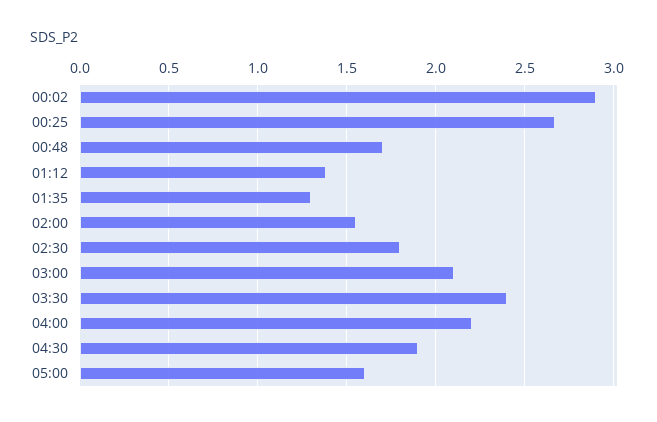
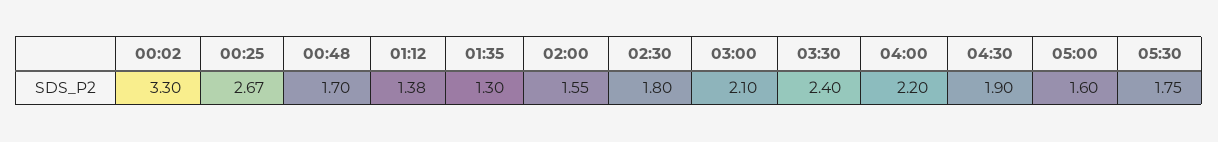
00:02: 2.9 -> 3.3
05:30: none -> 1.75

